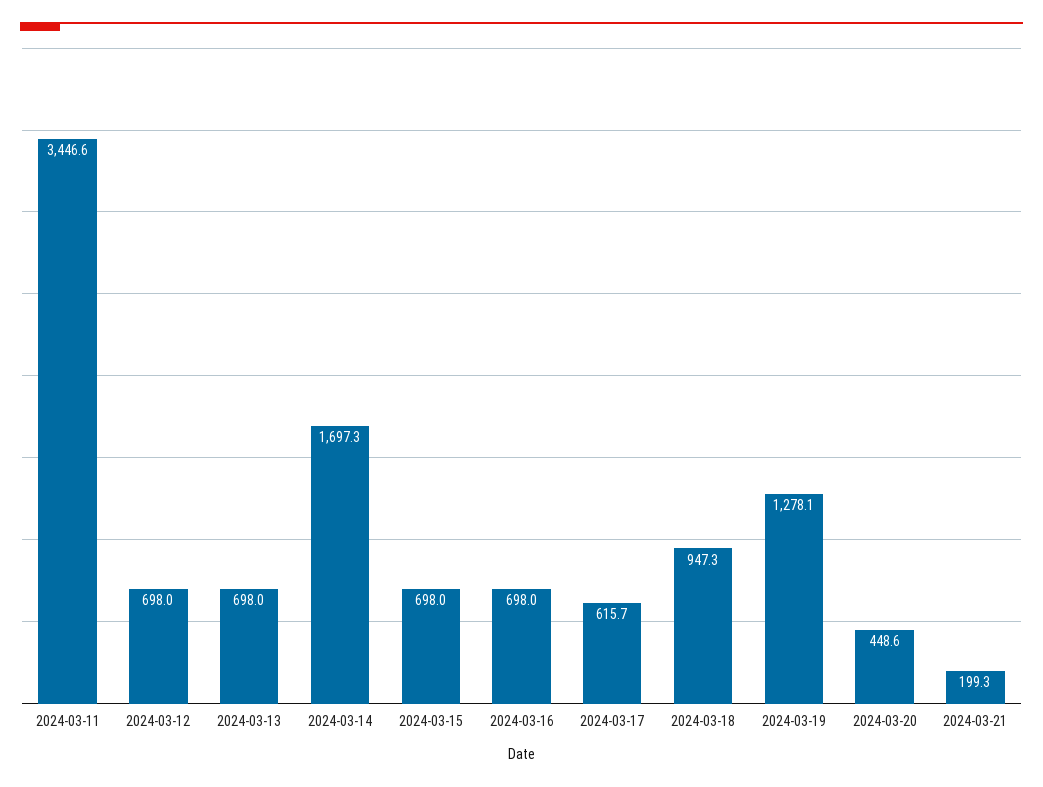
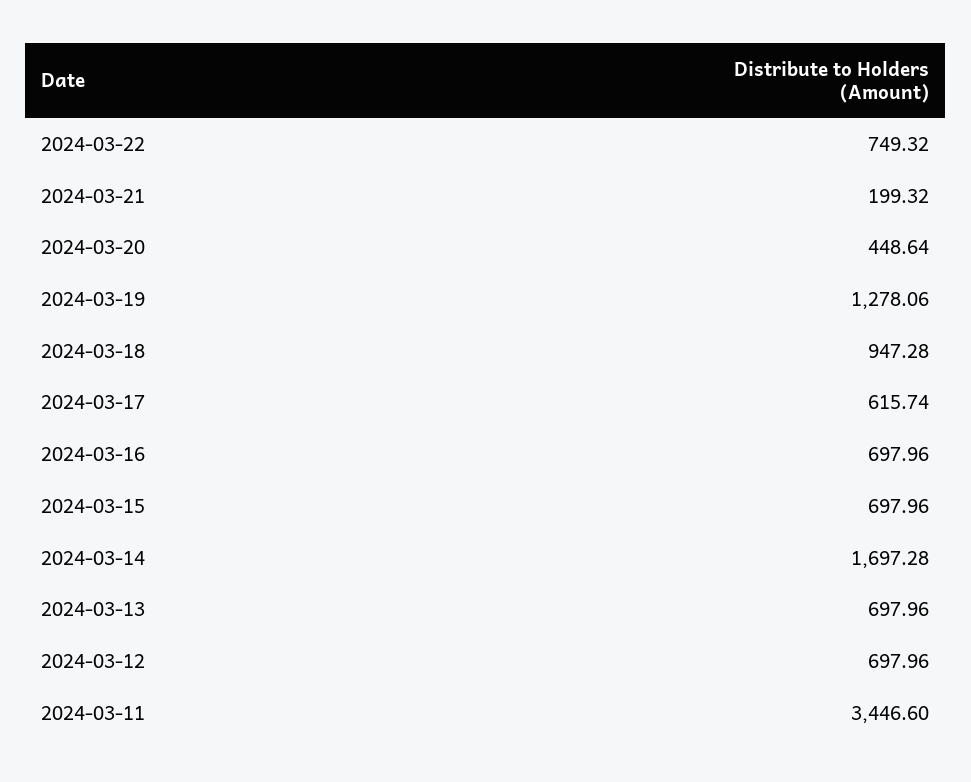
2024-03-22: none -> 749.32

